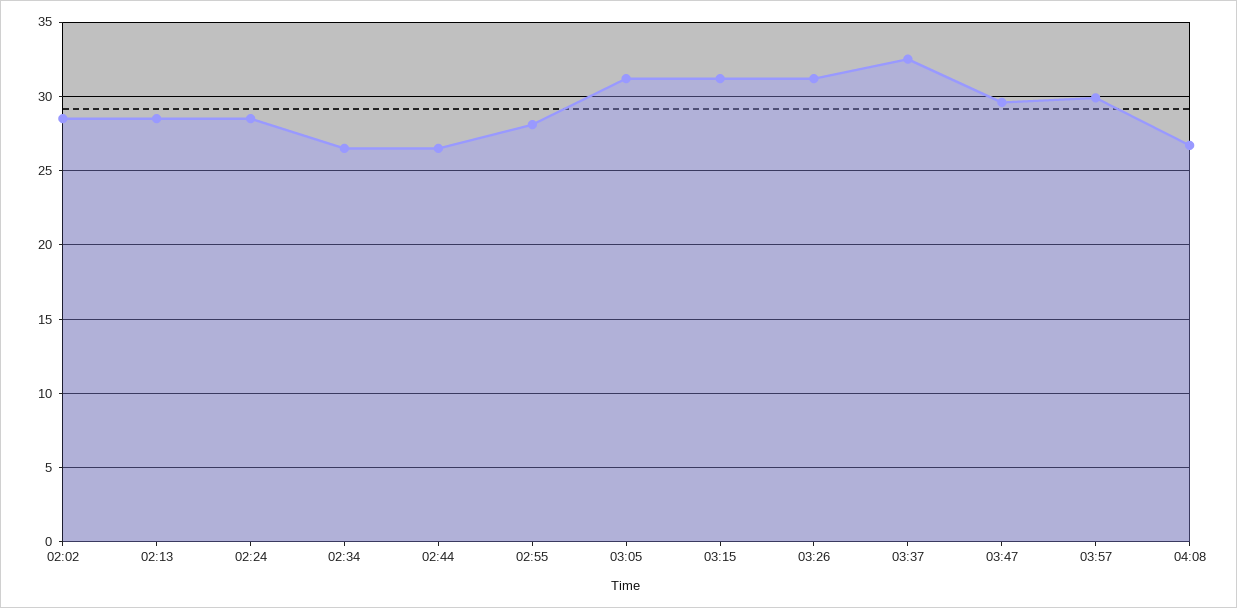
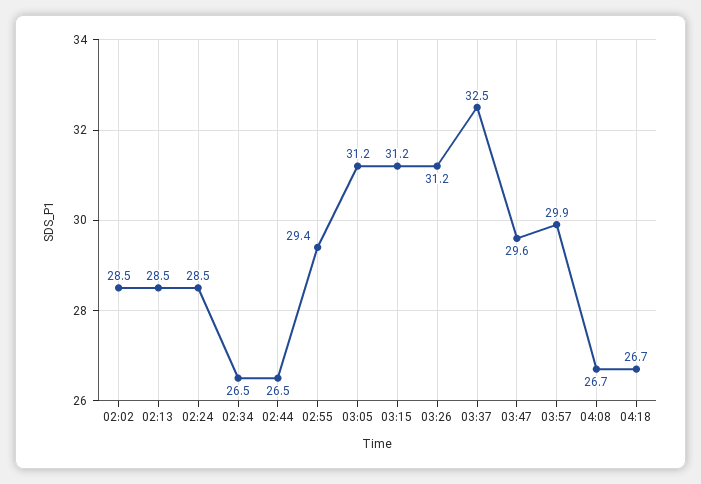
02:55: 28 -> 29.4
04:18: none -> 26.7

